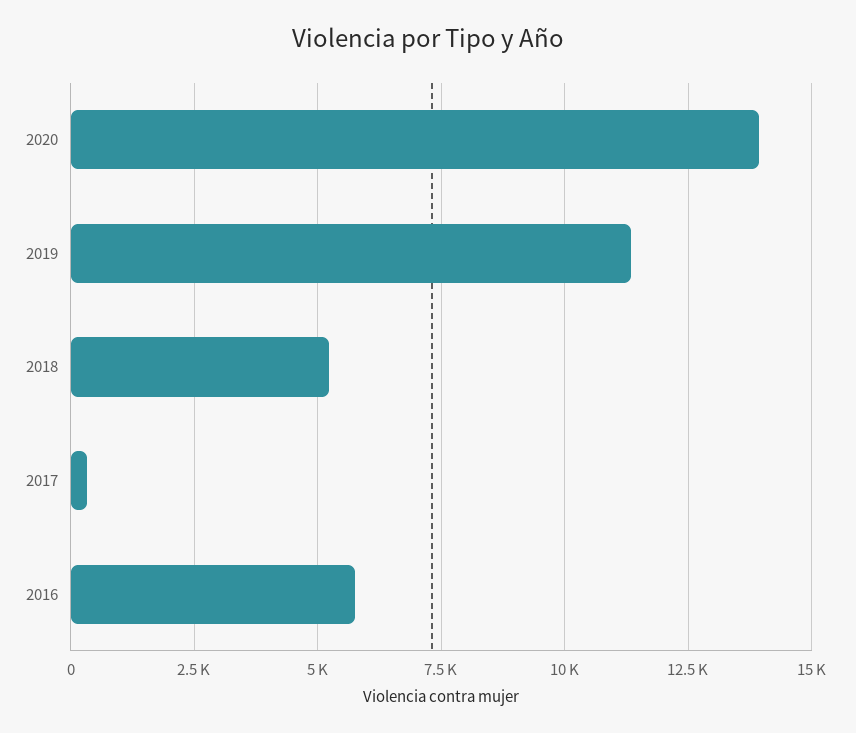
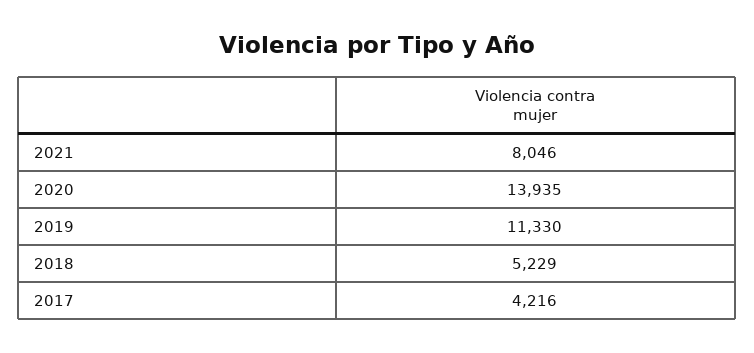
2017: 250 -> 4216
2016: 5750 -> none
2021: none -> 8046

